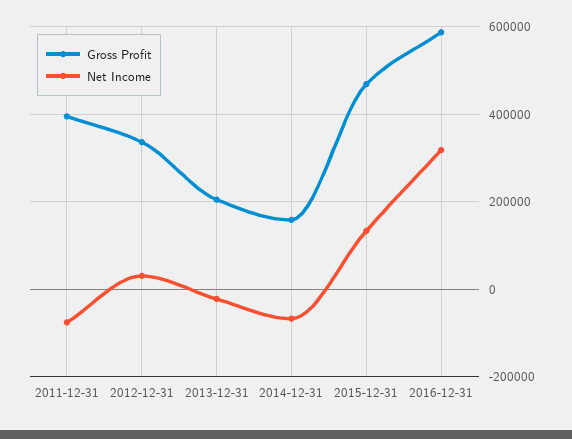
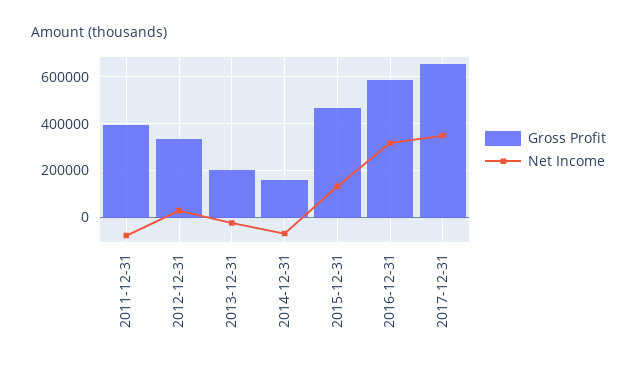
Gross Profit, 2017-12-31: none -> 650000
Net Income, 2017-12-31: none -> 350000

